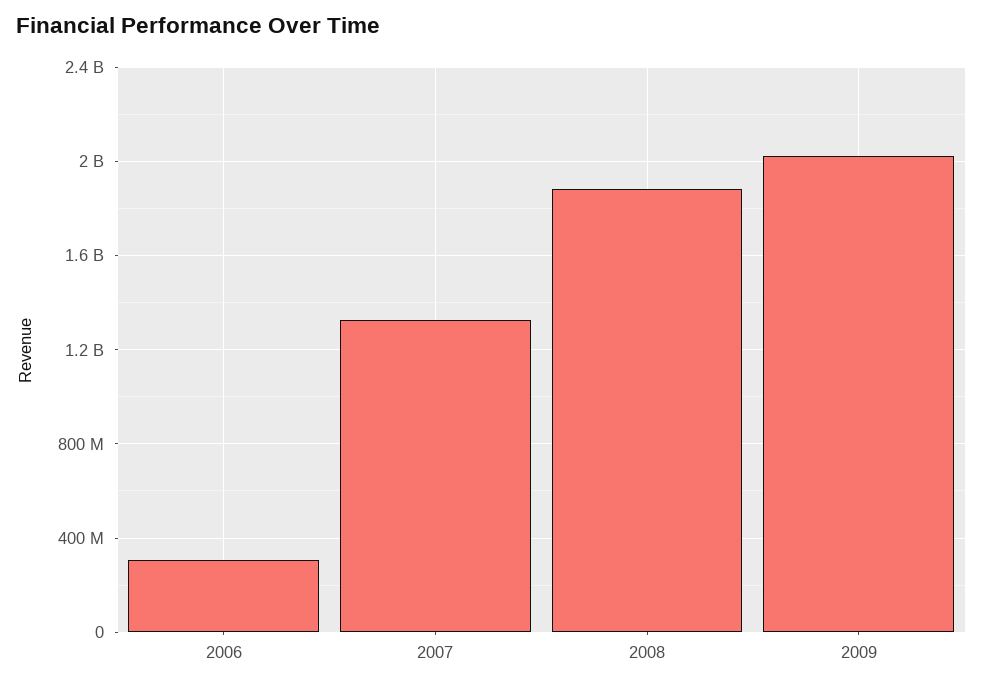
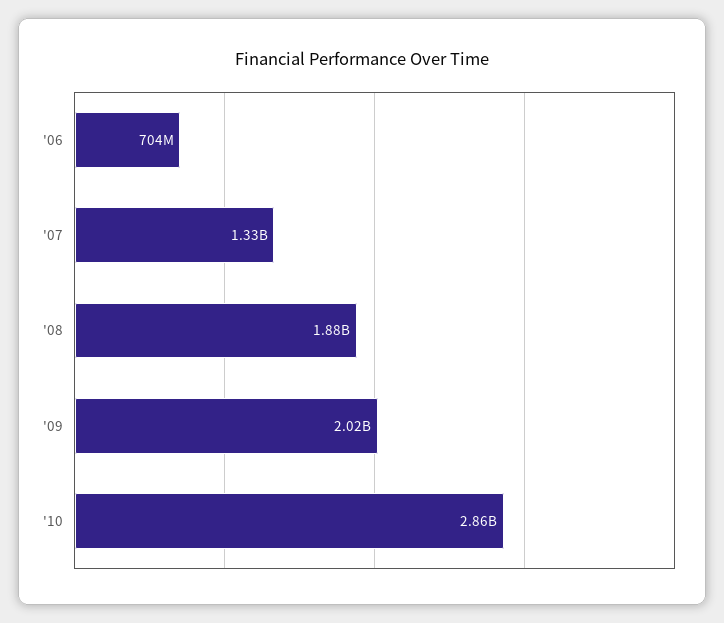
2006: 300000000 -> 704000000
'10: none -> 2860000000

